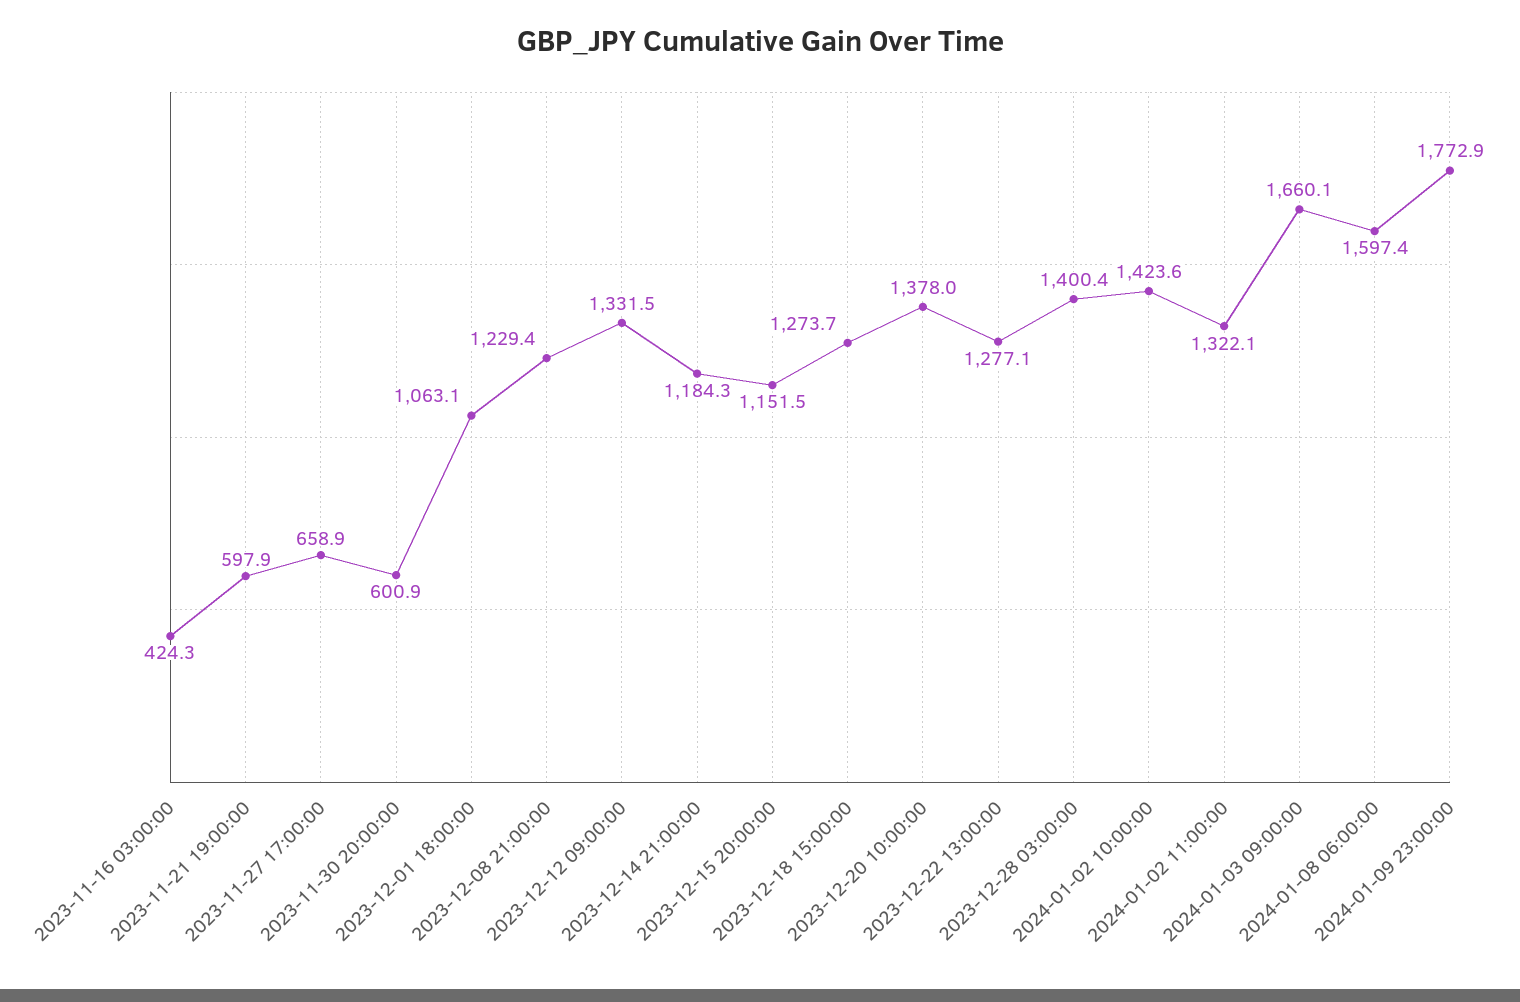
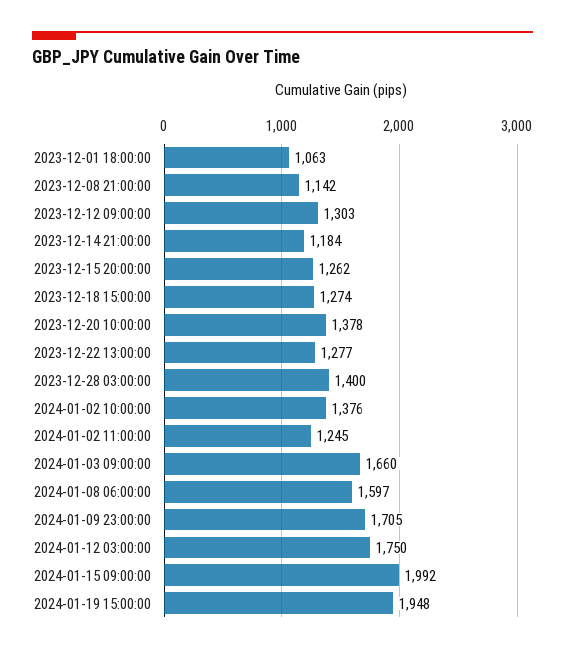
2023-11-16 03:00:00: 424.3 -> none
2023-11-21 19:00:00: 597.9 -> none
2023-11-27 17:00:00: 658.9 -> none
2023-11-30 20:00:00: 600.9 -> none
2023-12-08 21:00:00: 1229.4 -> 1142
2023-12-12 09:00:00: 1331.5 -> 1303
2023-12-15 20:00:00: 1151.5 -> 1262
2024-01-02 10:00:00: 1423.6 -> 1376
2024-01-02 11:00:00: 1322.1 -> 1245
2024-01-09 23:00:00: 1772.9 -> 1705
2024-01-12 03:00:00: none -> 1750
2024-01-15 09:00:00: none -> 1992
2024-01-19 15:00:00: none -> 1948

